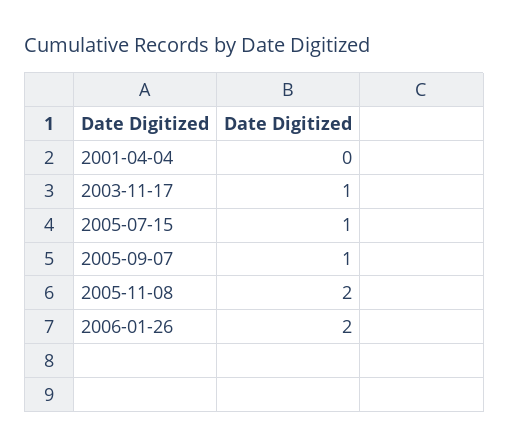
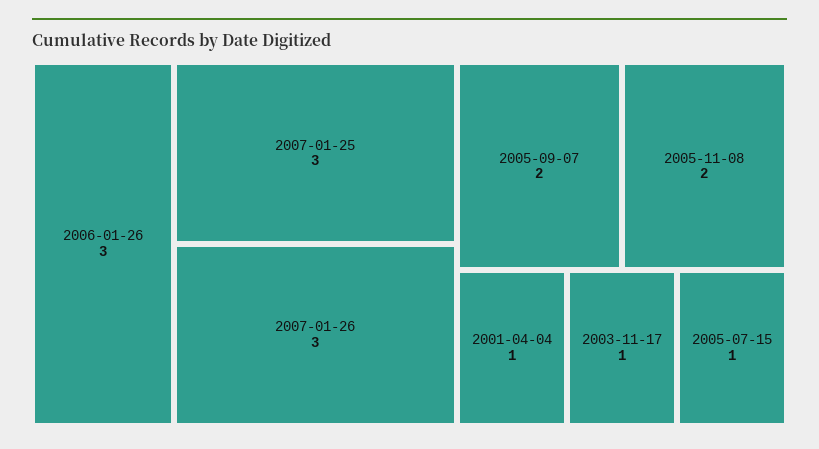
2001-04-04: 0 -> 1
2005-09-07: 1 -> 2
2006-01-26: 2 -> 3
2007-01-25: none -> 3
2007-01-26: none -> 3

